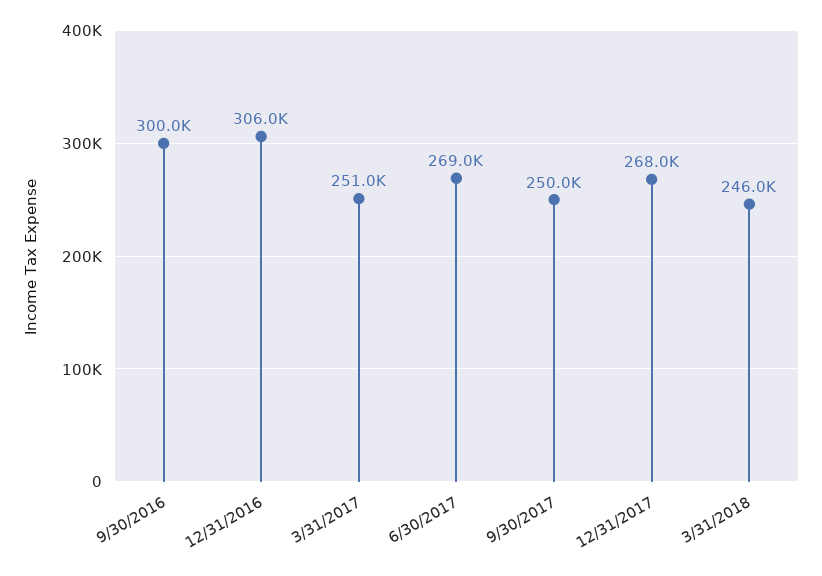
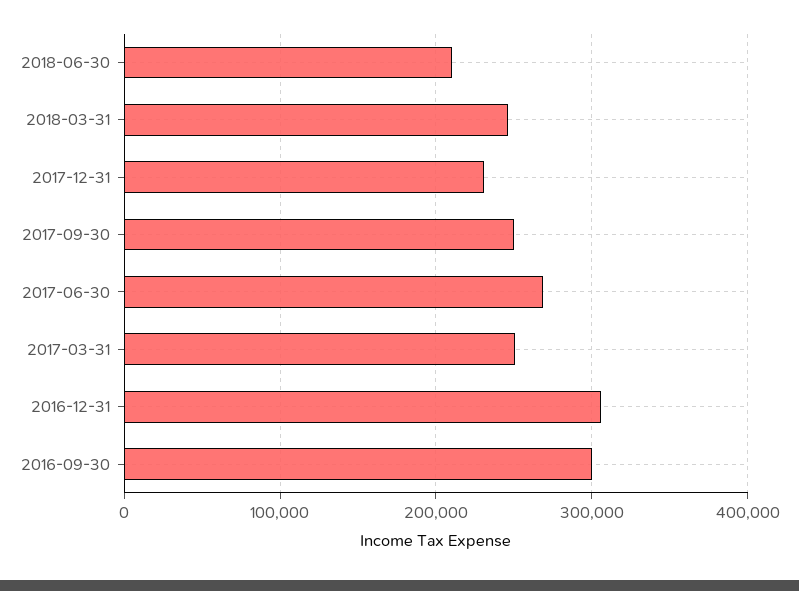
12/31/2017: 268000 -> 230000
2018-06-30: none -> 210000

